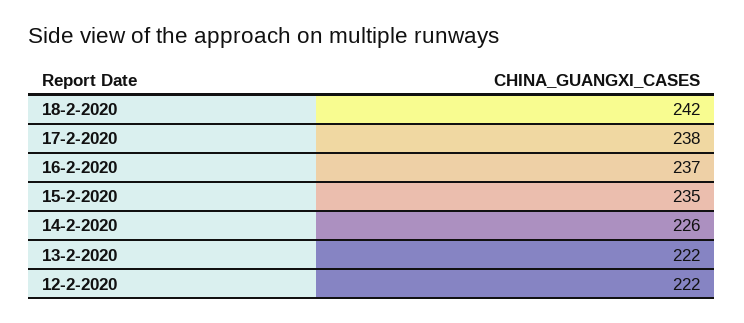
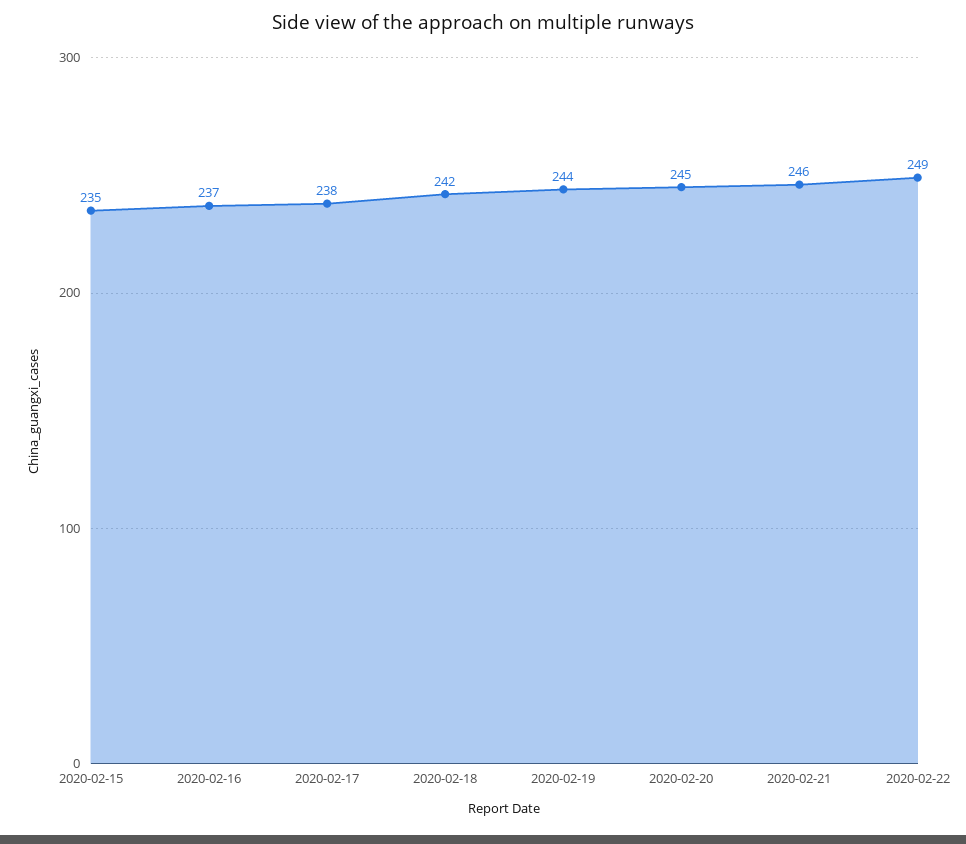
14-2-2020: 226 -> none
13-2-2020: 222 -> none
12-2-2020: 222 -> none
2020-02-19: none -> 244
2020-02-20: none -> 245
2020-02-21: none -> 246
2020-02-22: none -> 249

